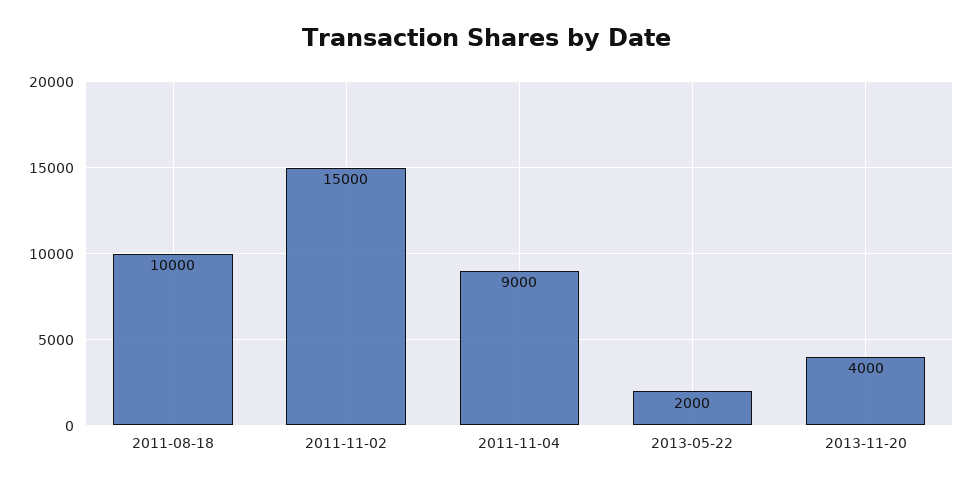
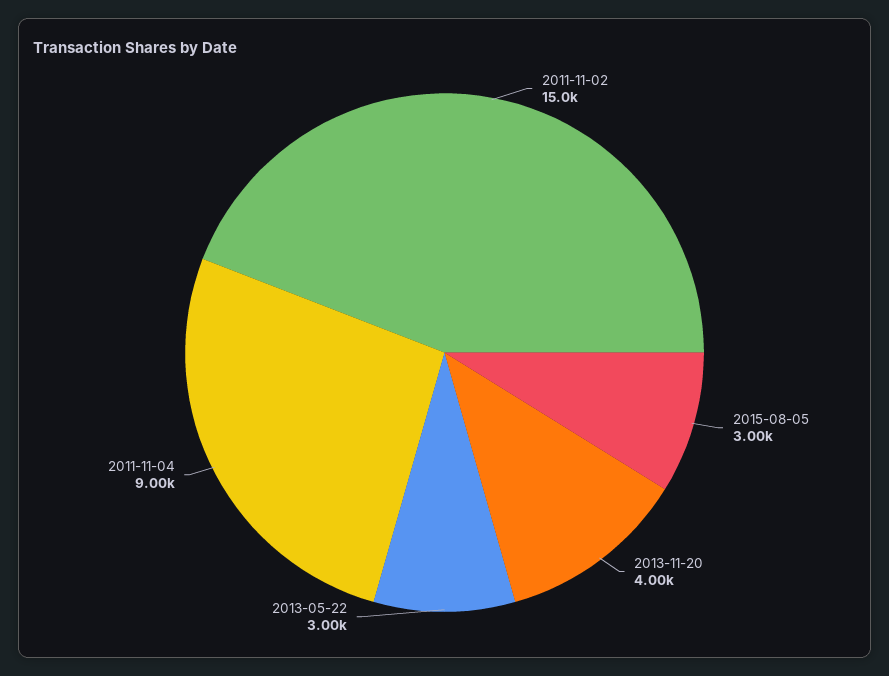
2011-08-18: 10000 -> none
2013-05-22: 2000 -> 3000
2015-08-05: none -> 3000

